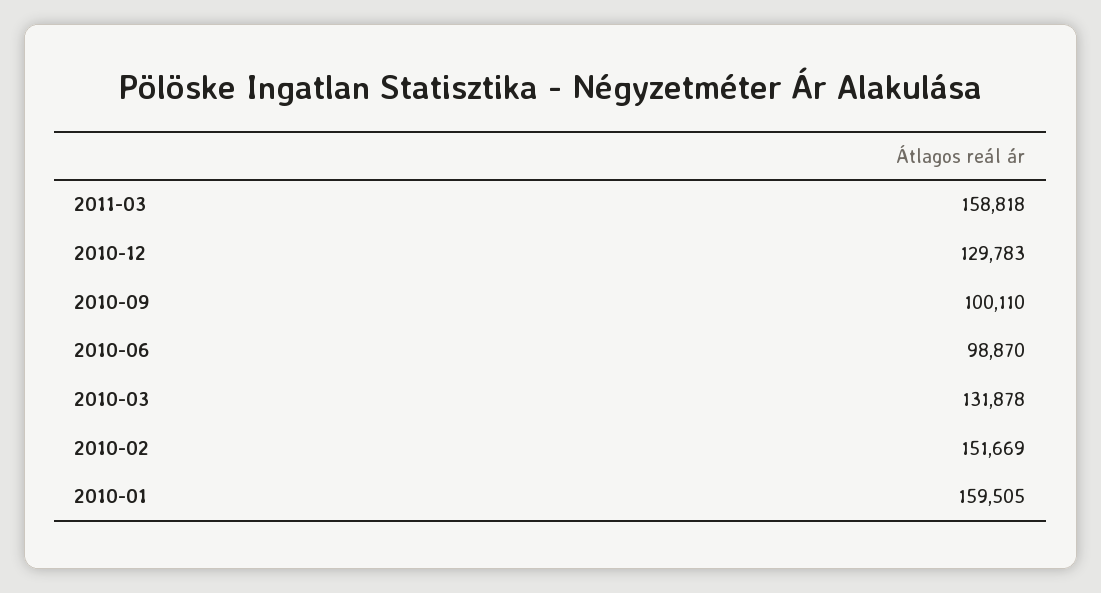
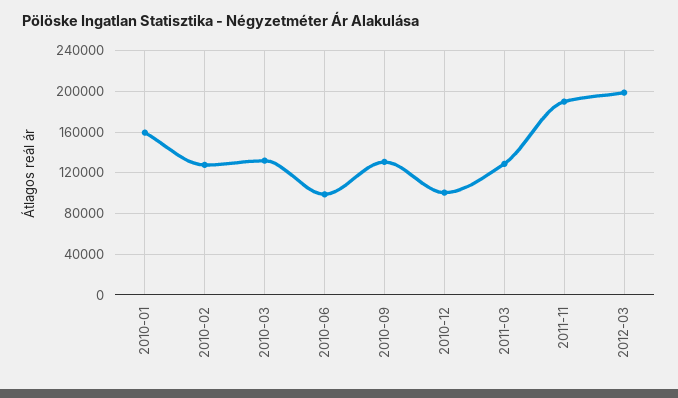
2011-03: 158818 -> 130000
2010-12: 129783 -> 100000
2010-09: 100110 -> 130000
2010-02: 151669 -> 130000
2011-11: none -> 190000
2012-03: none -> 200000

